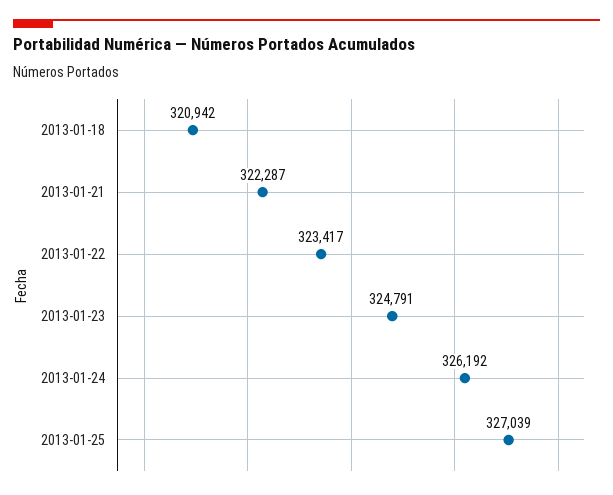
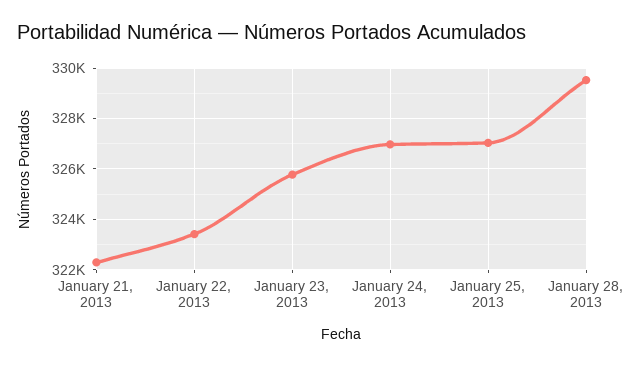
2013-01-18: 320942 -> none
2013-01-23: 324791 -> 325750
2013-01-24: 326192 -> 327000
January 28, 2013: none -> 329500

